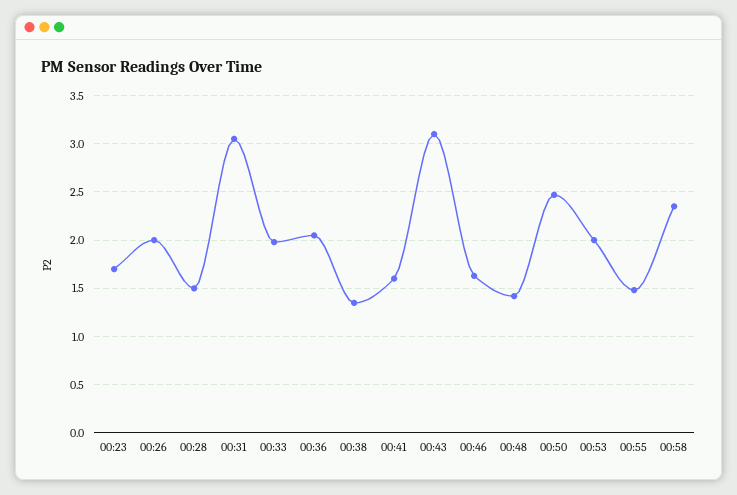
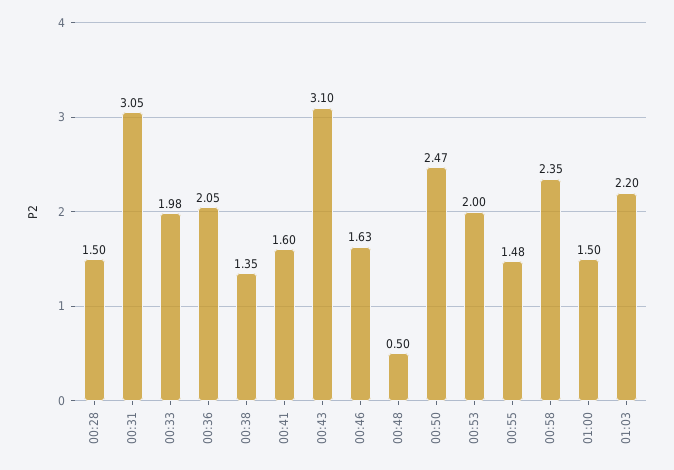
00:23: 1.7 -> none
00:26: 2 -> none
00:48: 1.4 -> 0.5
01:00: none -> 1.5
01:03: none -> 2.2

